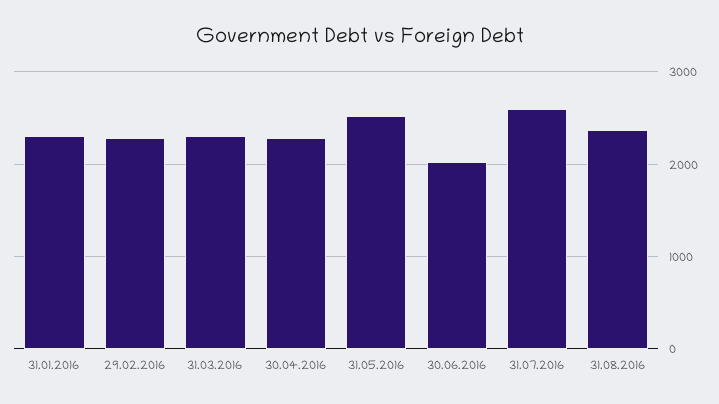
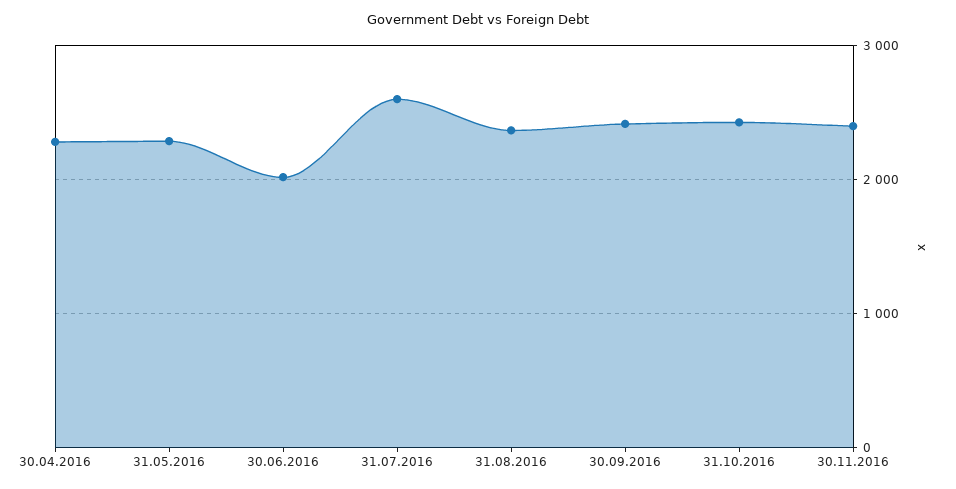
31.01.2016: 2300 -> none
29.02.2016: 2300 -> none
31.03.2016: 2300 -> none
31.05.2016: 2500 -> 2300
30.09.2016: none -> 2400
31.10.2016: none -> 2400
30.11.2016: none -> 2400

